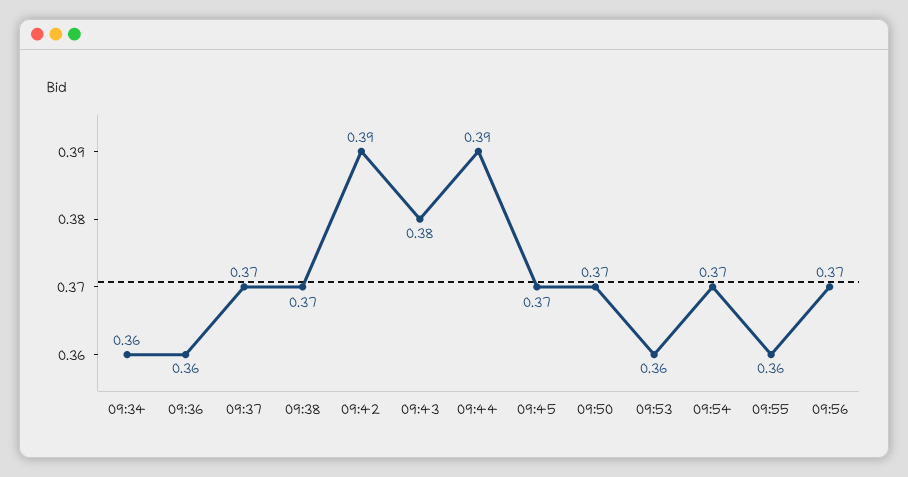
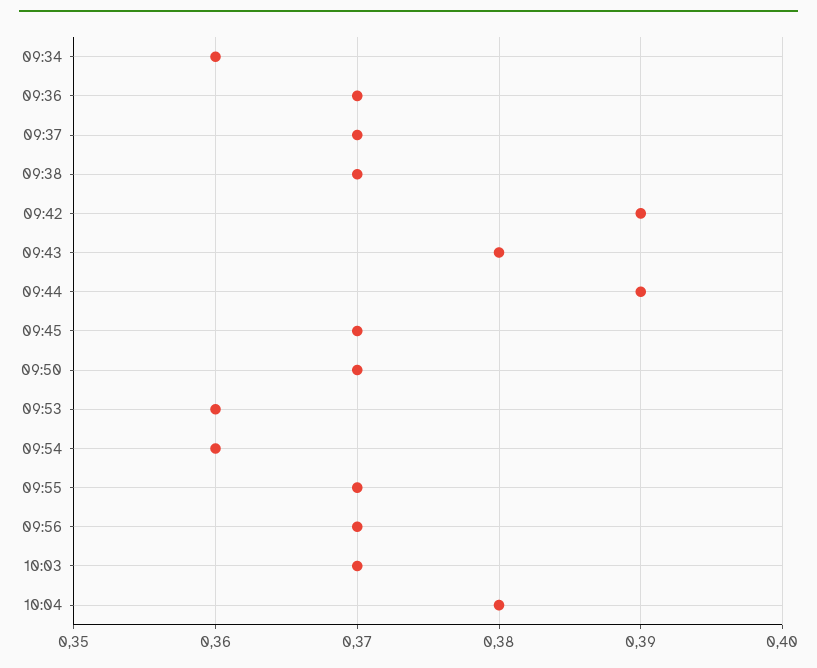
09:36: 0.36 -> 0.37
09:54: 0.37 -> 0.36
09:55: 0.36 -> 0.37
10:03: none -> 0.37
10:04: none -> 0.38

